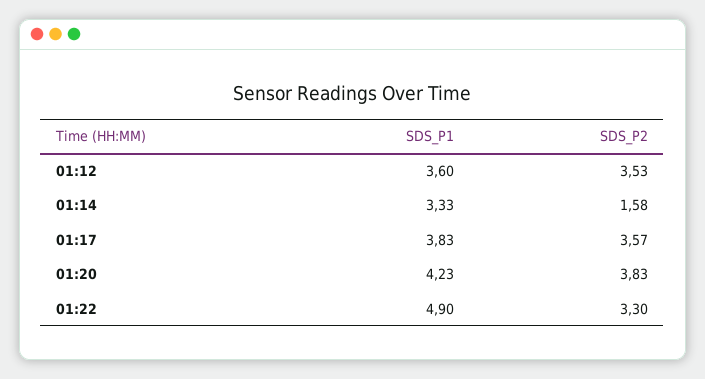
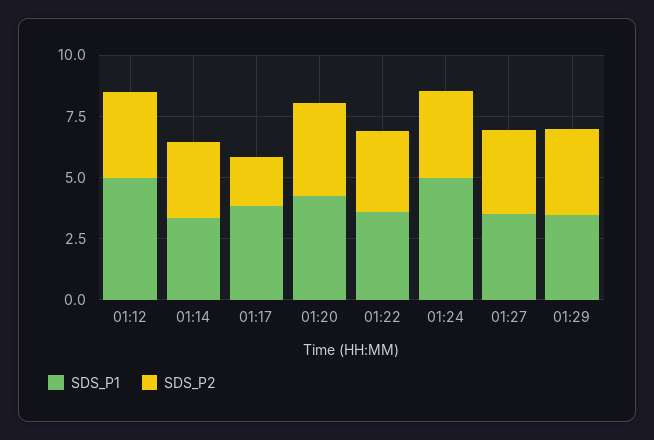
SDS_P1, 01:12: 3.6 -> 5
SDS_P2, 01:14: 1.58 -> 3
SDS_P2, 01:17: 3.57 -> 2
SDS_P1, 01:22: 4.9 -> 3.5
SDS_P1, 01:24: none -> 5
SDS_P2, 01:24: none -> 3.5
SDS_P1, 01:27: none -> 3.5
SDS_P2, 01:27: none -> 3.5
SDS_P1, 01:29: none -> 3.5
SDS_P2, 01:29: none -> 3.5

